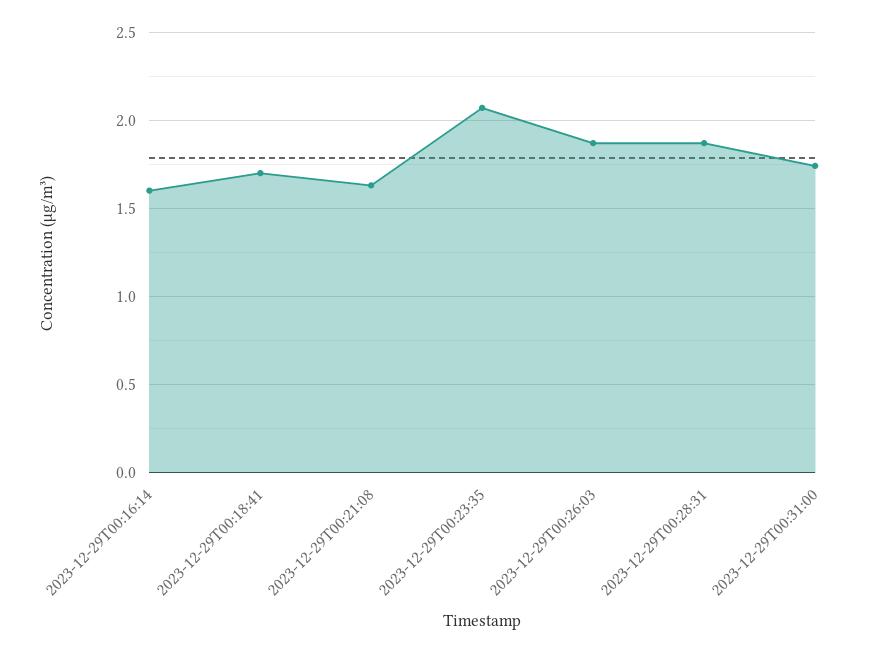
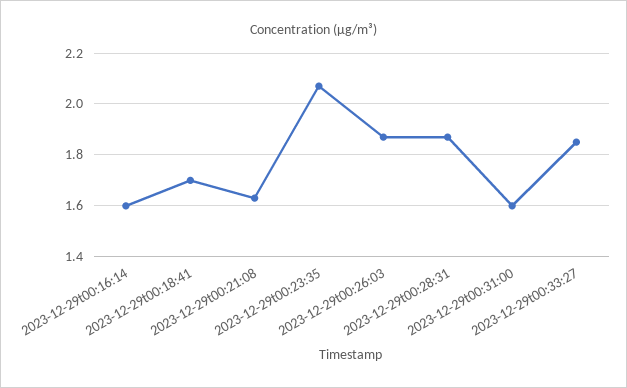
2023-12-29T00:31:00: 1.75 -> 1.6
2023-12-29t00:33:27: none -> 1.85

